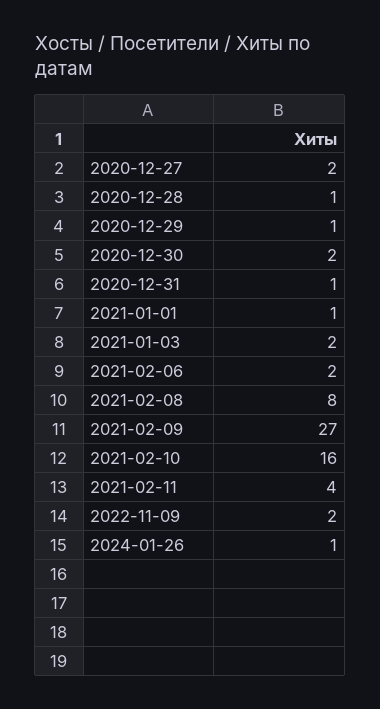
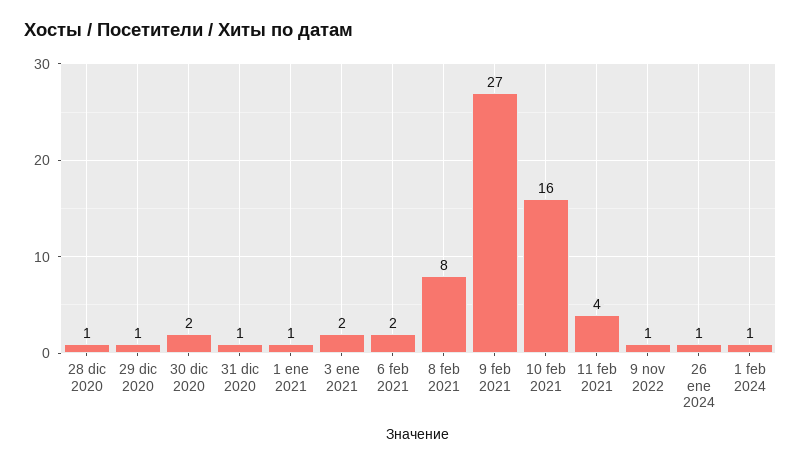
2020-12-27: 2 -> none
2022-11-09: 2 -> 1
1 feb 2024: none -> 1

